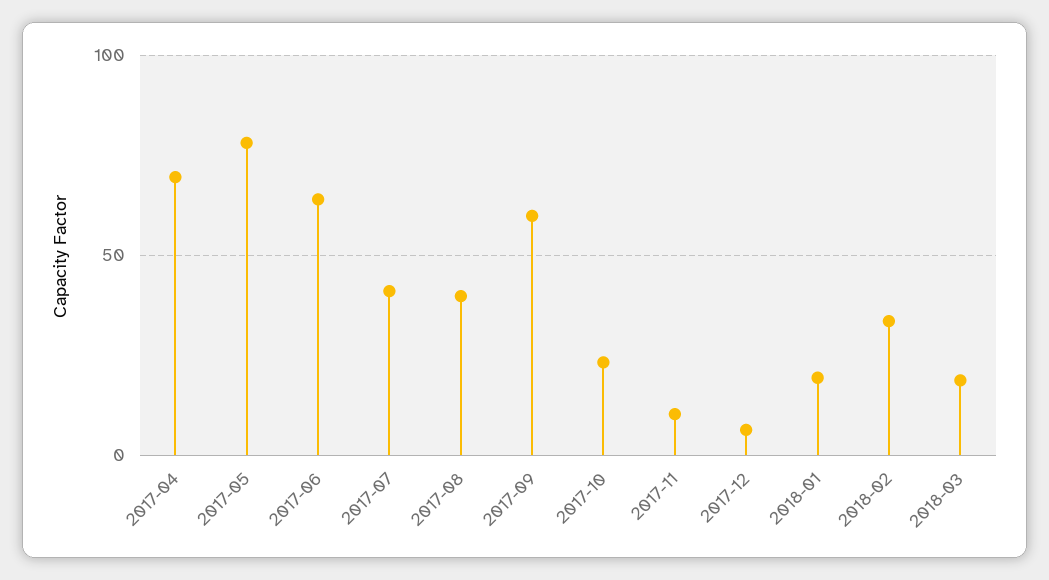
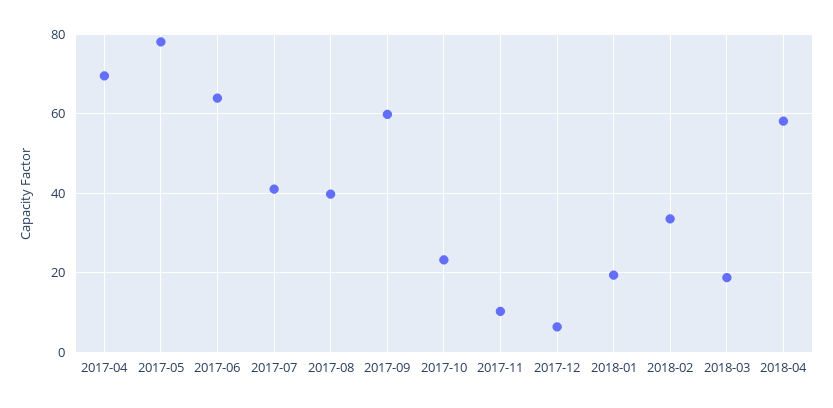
2018-04: none -> 58

